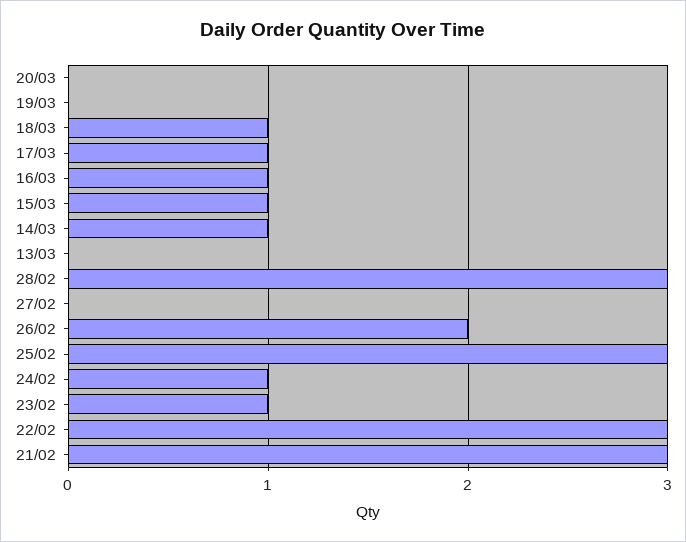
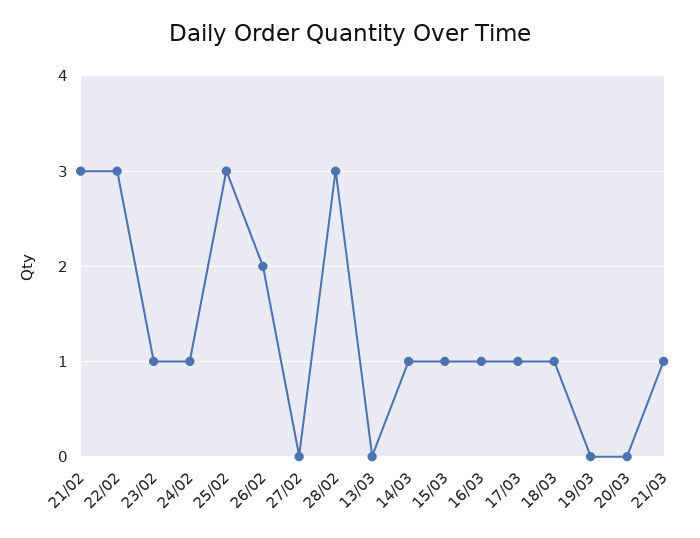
21/03: none -> 1

